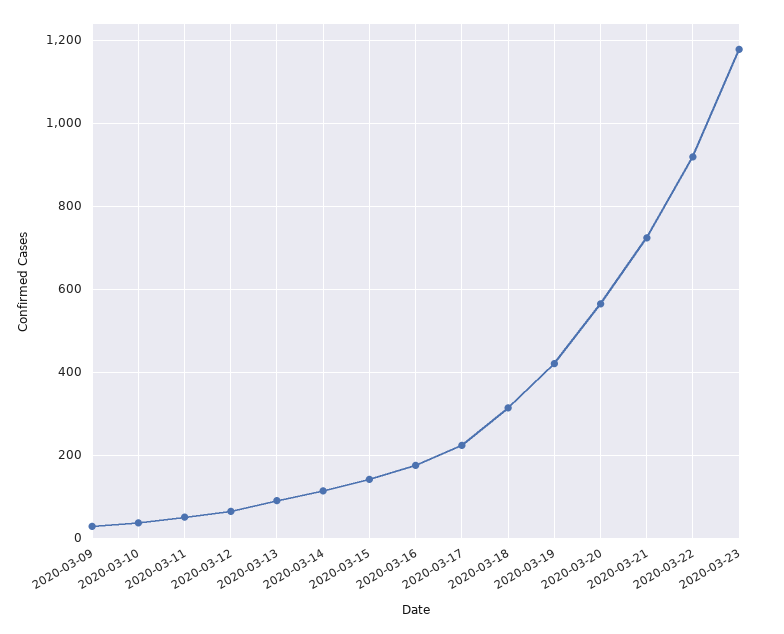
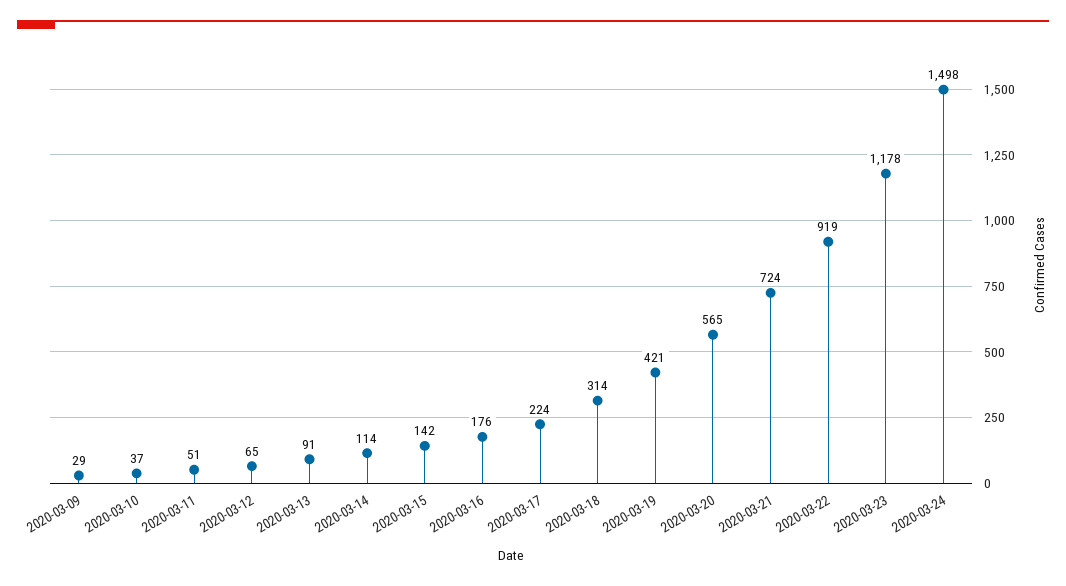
2020-03-24: none -> 1498

